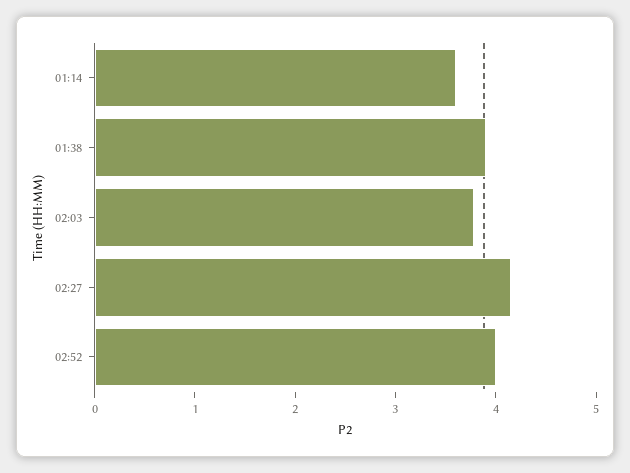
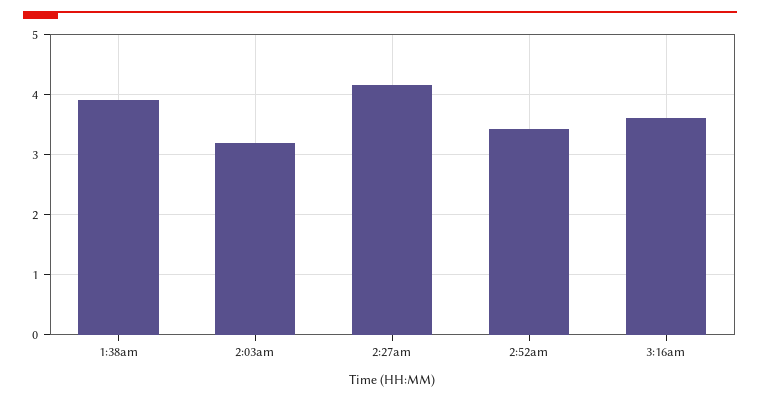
01:14: 3.6 -> none
02:03: 3.8 -> 3.2
02:52: 4 -> 3.4
3:16am: none -> 3.6

